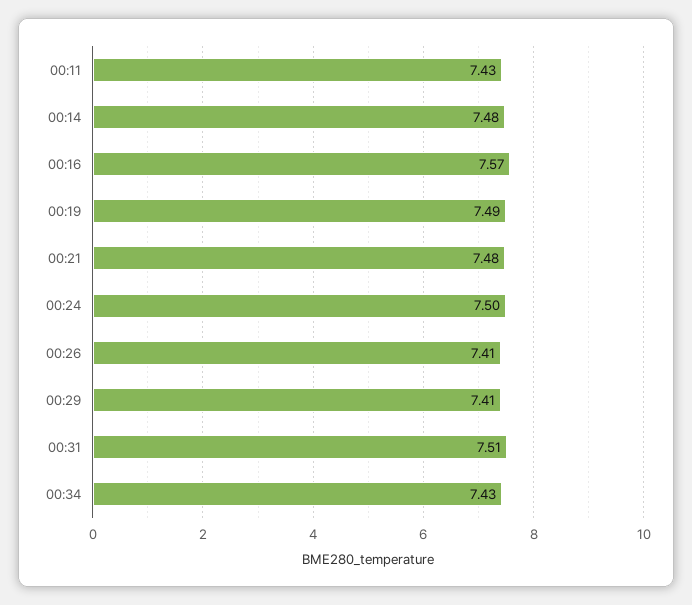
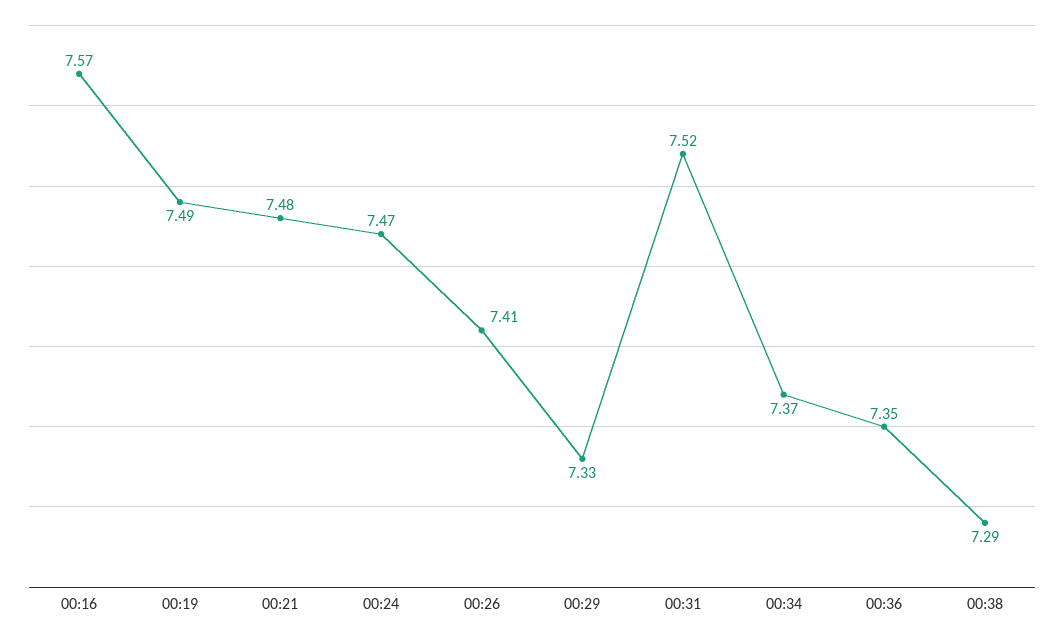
00:11: 7.43 -> none
00:14: 7.48 -> none
00:24: 7.5 -> 7.47
00:29: 7.41 -> 7.33
00:31: 7.51 -> 7.52
00:34: 7.43 -> 7.37
00:36: none -> 7.35
00:38: none -> 7.29

